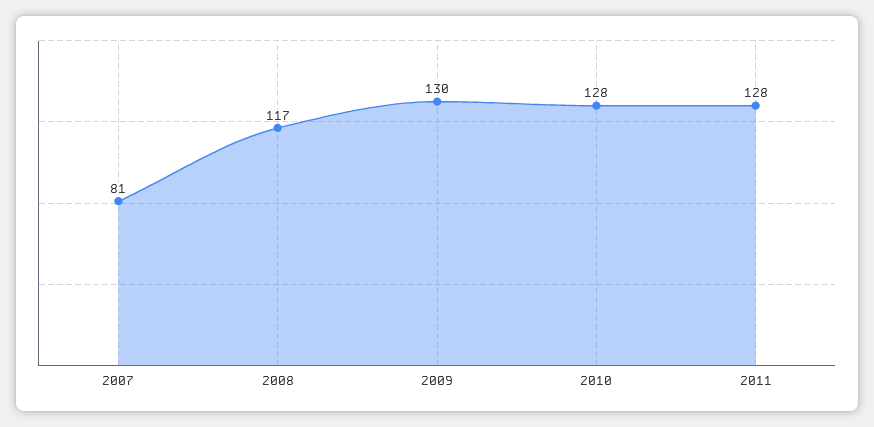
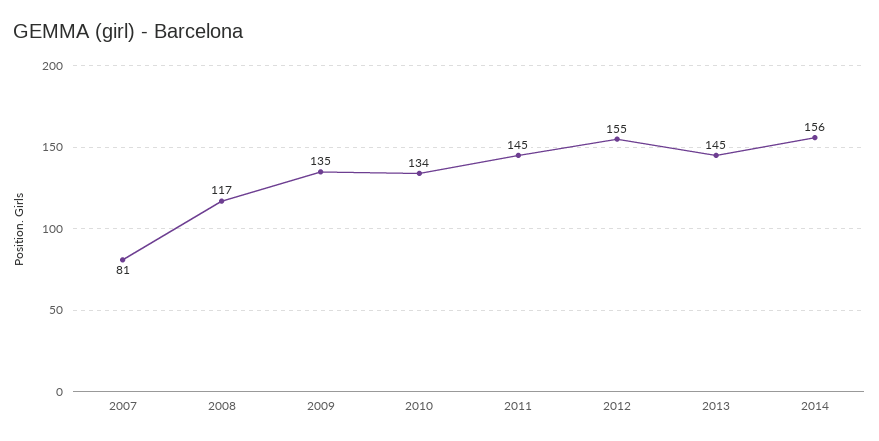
2009: 130 -> 135
2010: 128 -> 134
2011: 128 -> 145
2012: none -> 155
2013: none -> 145
2014: none -> 156

